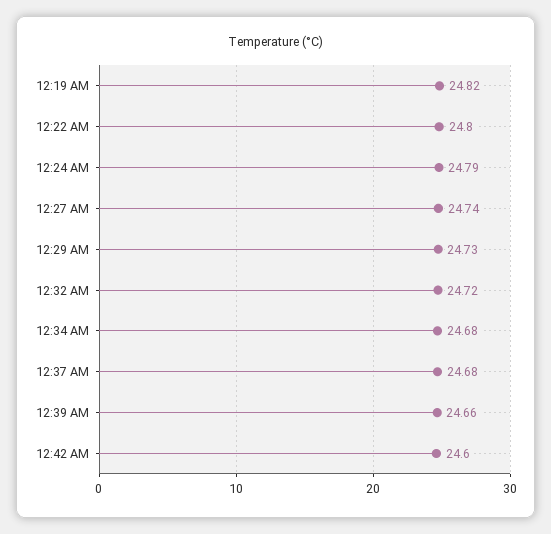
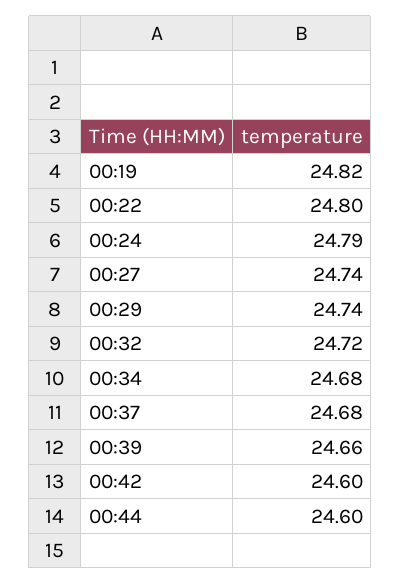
12:29 AM: 24.73 -> 24.74
00:44: none -> 24.6

